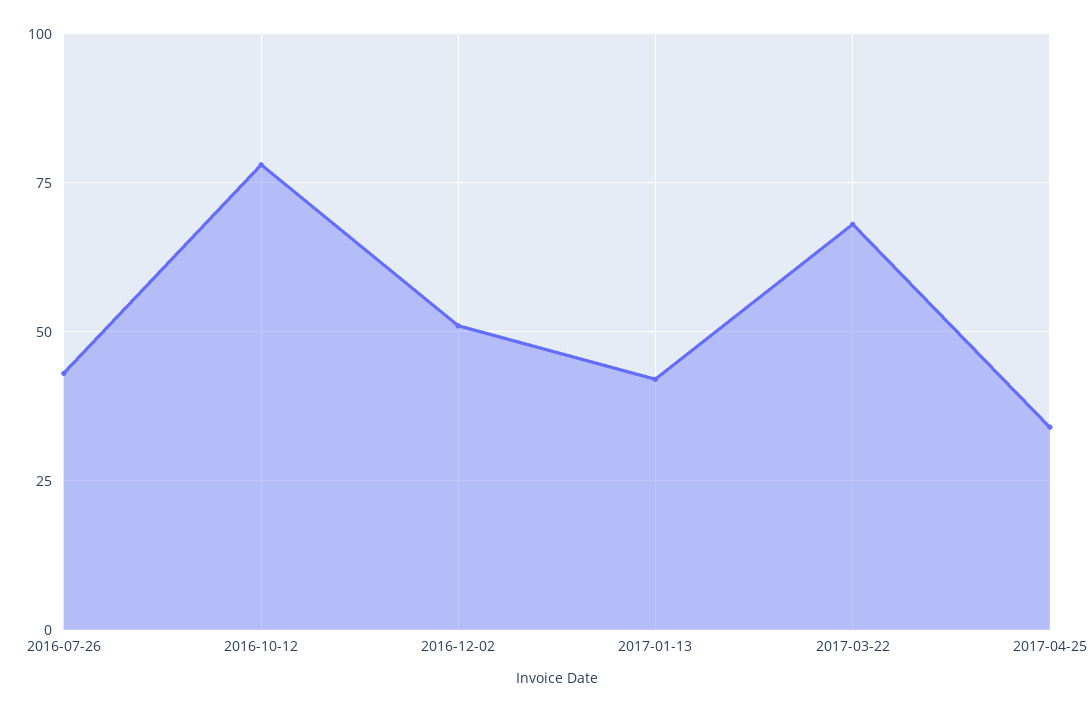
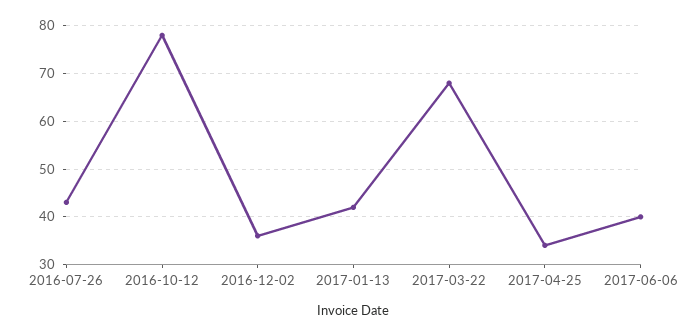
2016-12-02: 50 -> 35
2017-06-06: none -> 40

